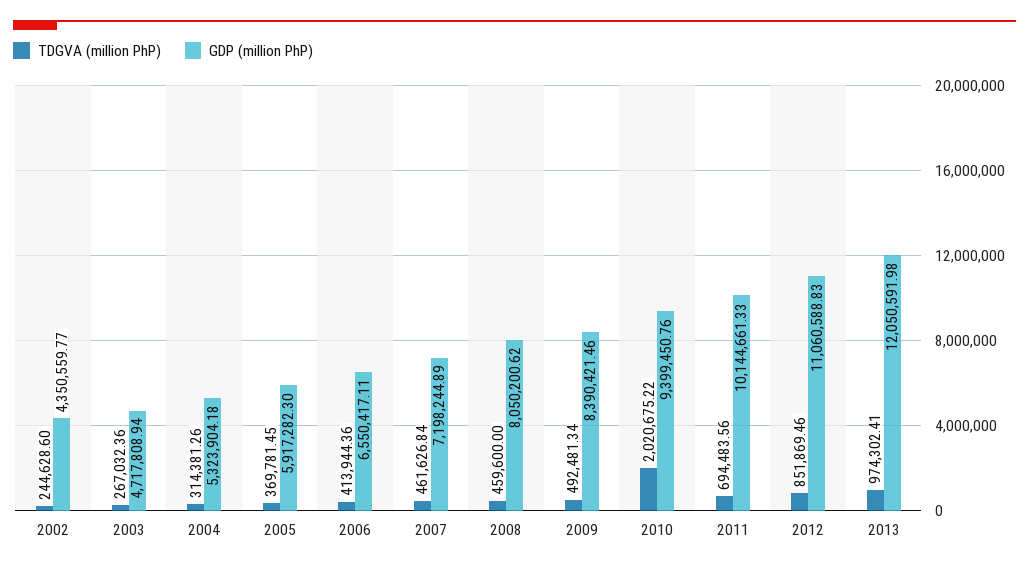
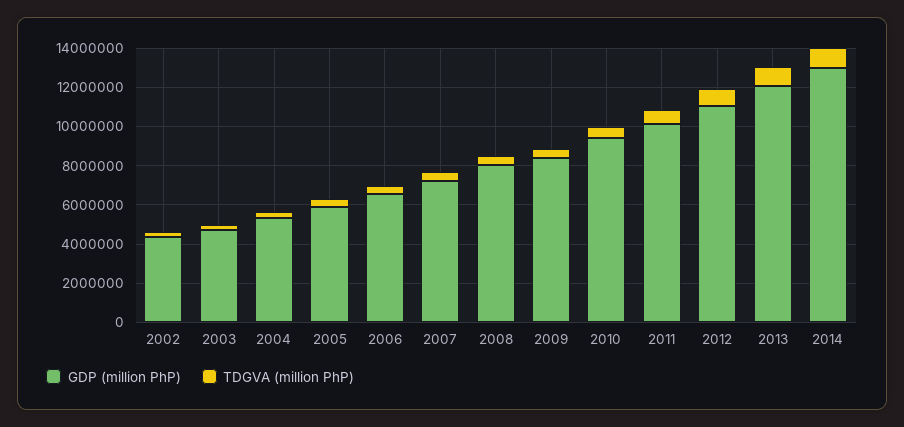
TDGVA (million PhP), 2010: 2020675.22 -> 500000
GDP (million PhP), 2014: none -> 13000000
TDGVA (million PhP), 2014: none -> 1000000

